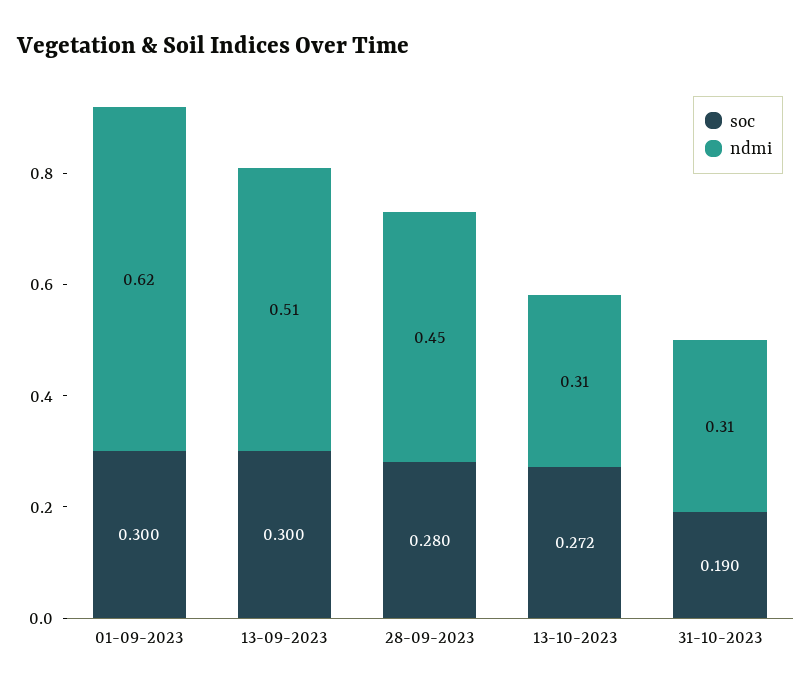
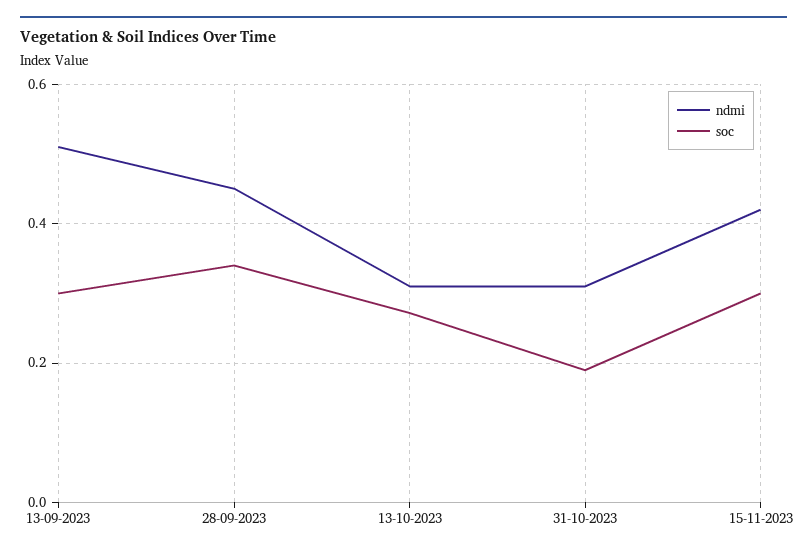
soc, 01-09-2023: 0.3 -> none
ndmi, 01-09-2023: 0.62 -> none
soc, 28-09-2023: 0.28 -> 0.34
ndmi, 15-11-2023: none -> 0.42
soc, 15-11-2023: none -> 0.3

